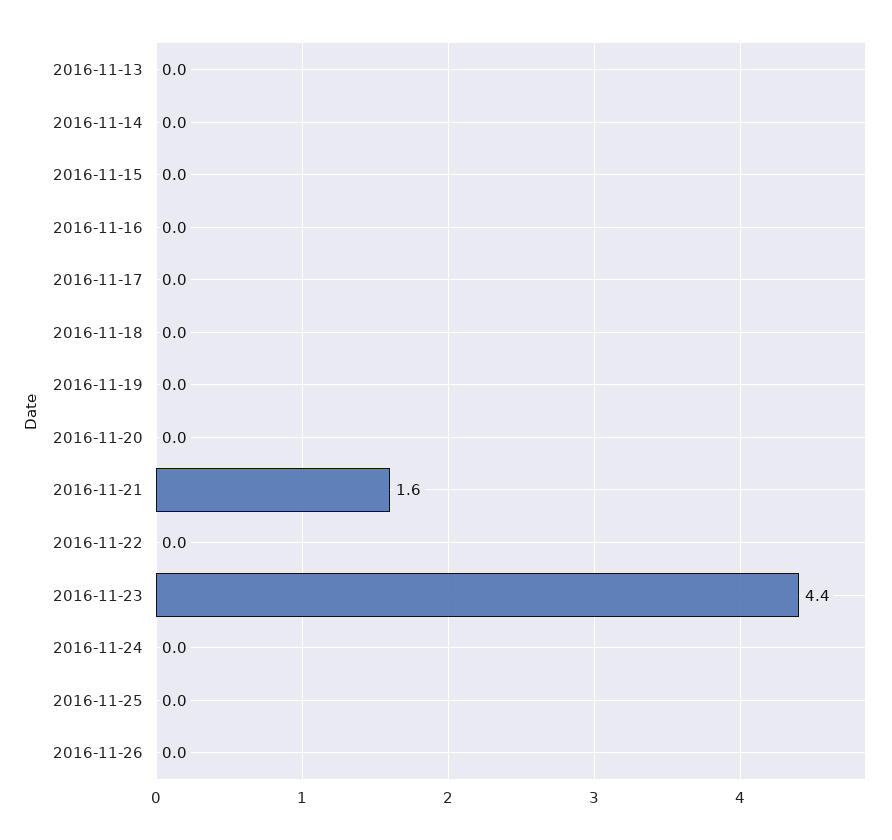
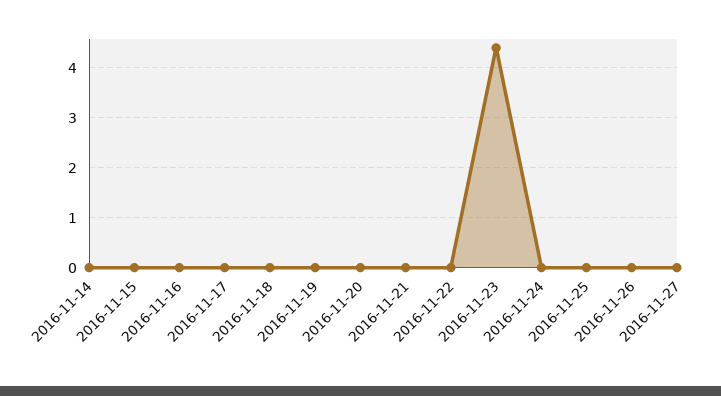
2016-11-13: 0 -> none
2016-11-21: 1.6 -> 0
2016-11-27: none -> 0

